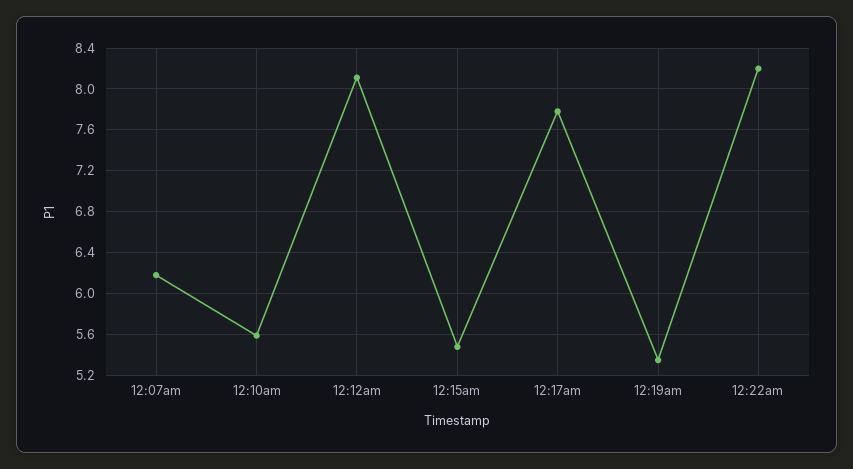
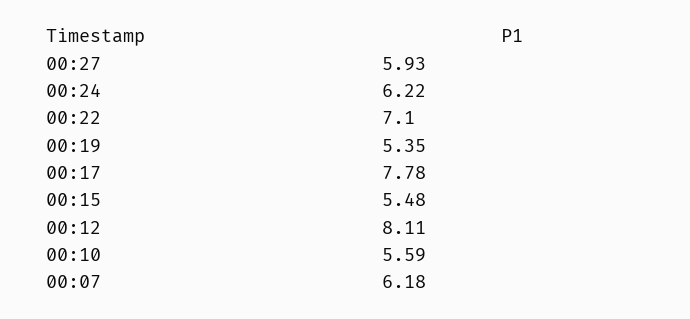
12:22am: 8.2 -> 7.1
00:27: none -> 5.93
00:24: none -> 6.22

